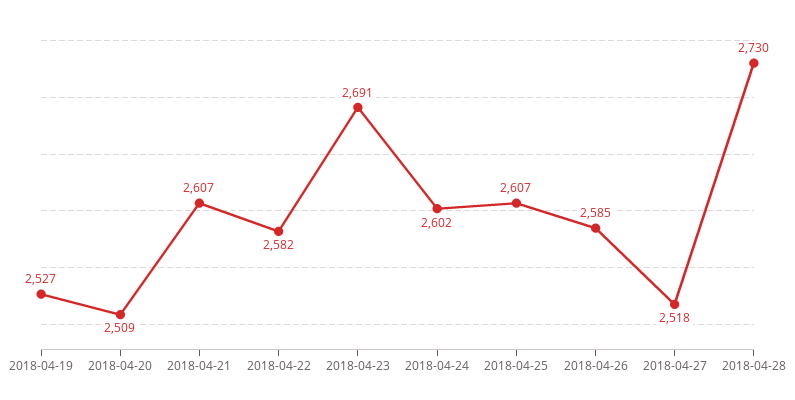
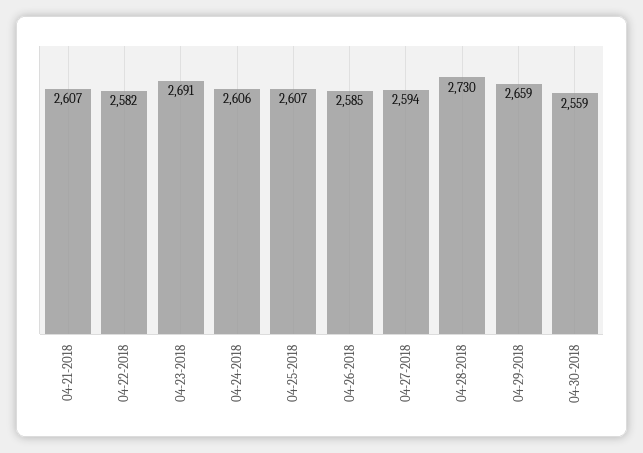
2018-04-19: 2527 -> none
2018-04-20: 2509 -> none
2018-04-24: 2602 -> 2606
2018-04-27: 2518 -> 2594
04-29-2018: none -> 2659
04-30-2018: none -> 2559

